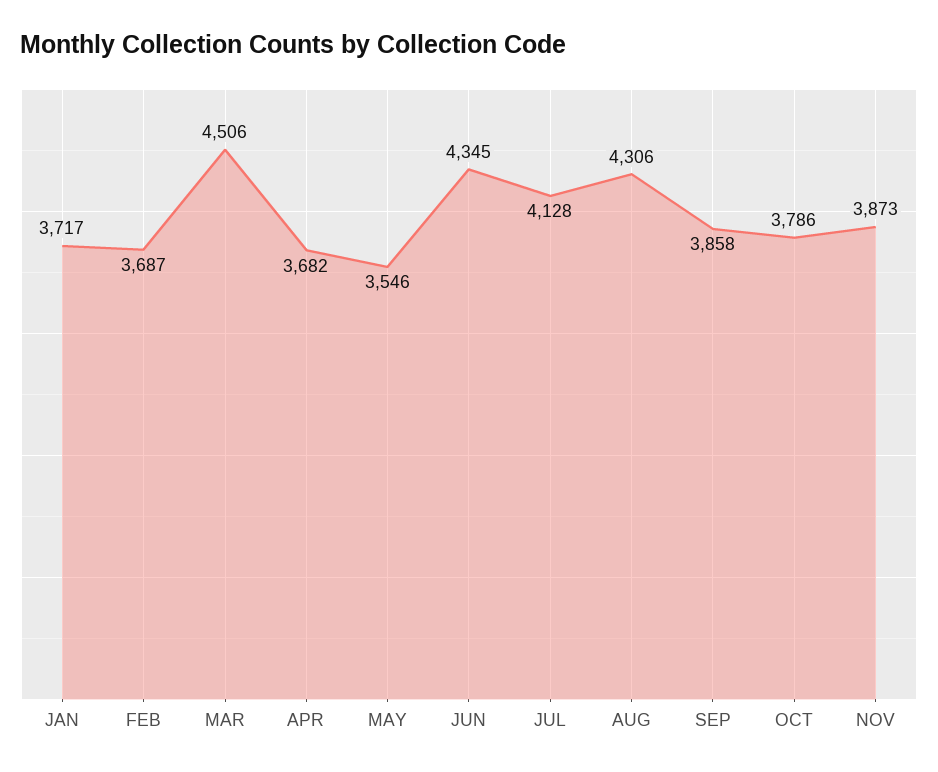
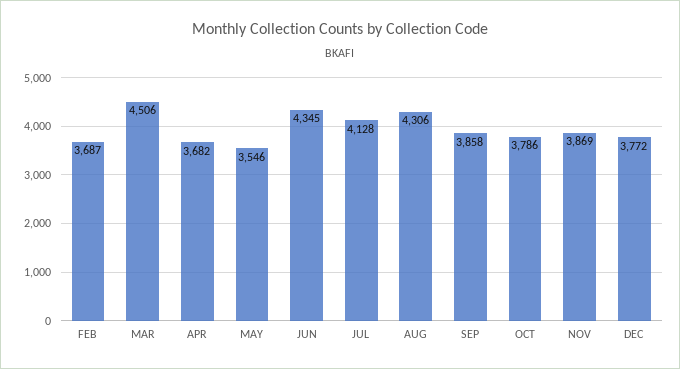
JAN: 3717 -> none
NOV: 3873 -> 3869
DEC: none -> 3772

